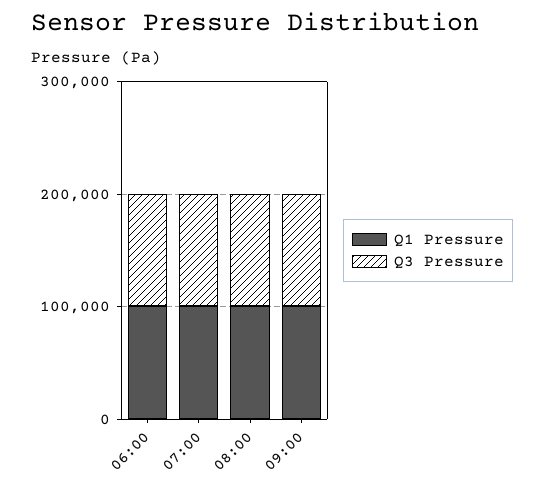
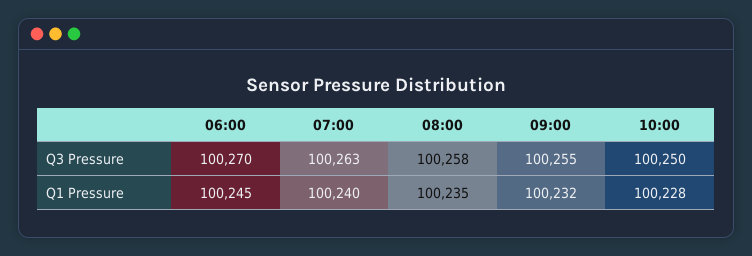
Q3 Pressure, 10:00: none -> 100250
Q1 Pressure, 10:00: none -> 100228

